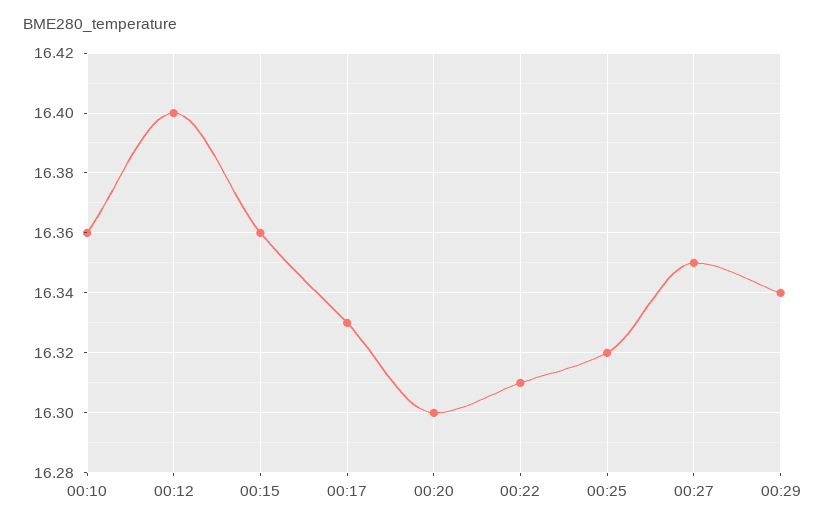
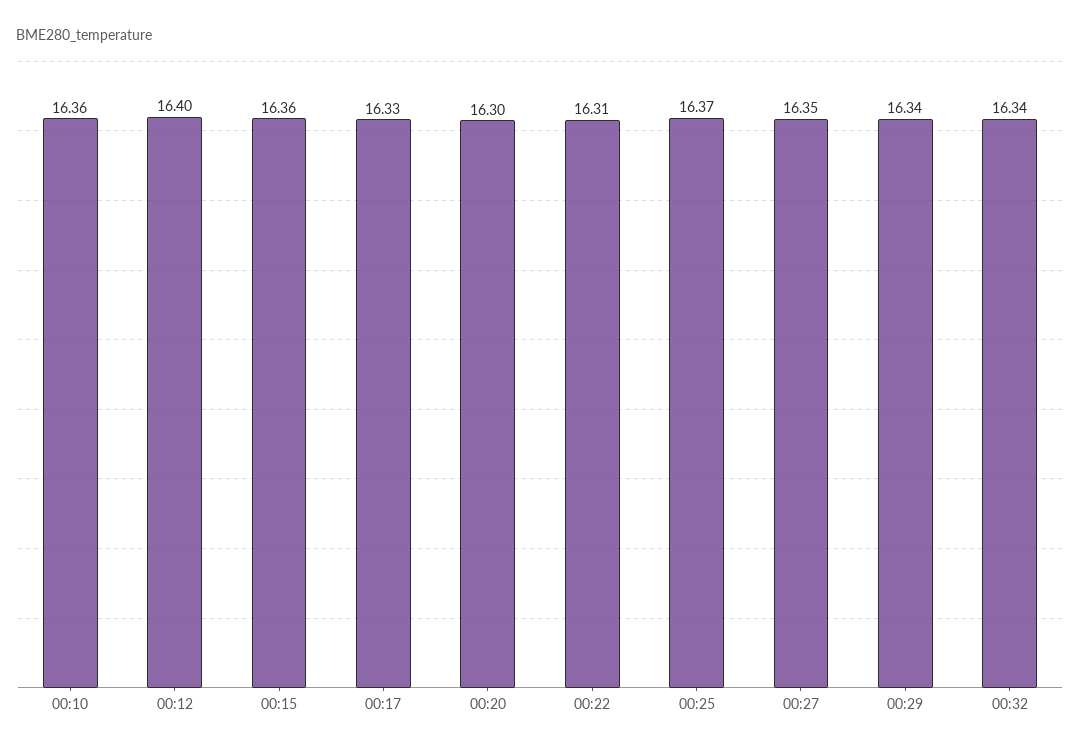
00:25: 16.32 -> 16.37
00:32: none -> 16.34

